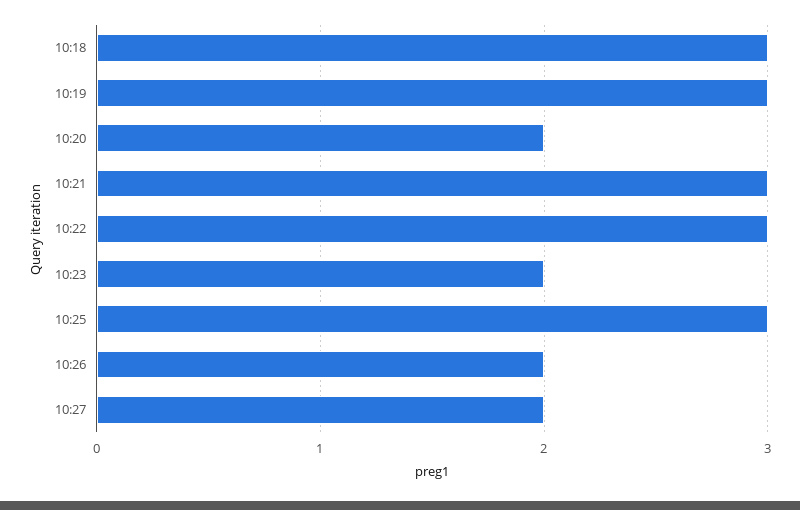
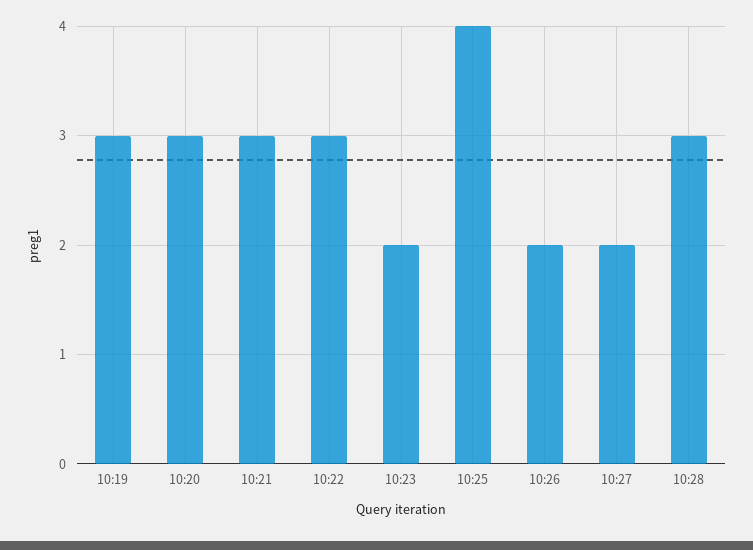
10:18: 3 -> none
10:20: 2 -> 3
10:25: 3 -> 4
10:28: none -> 3

